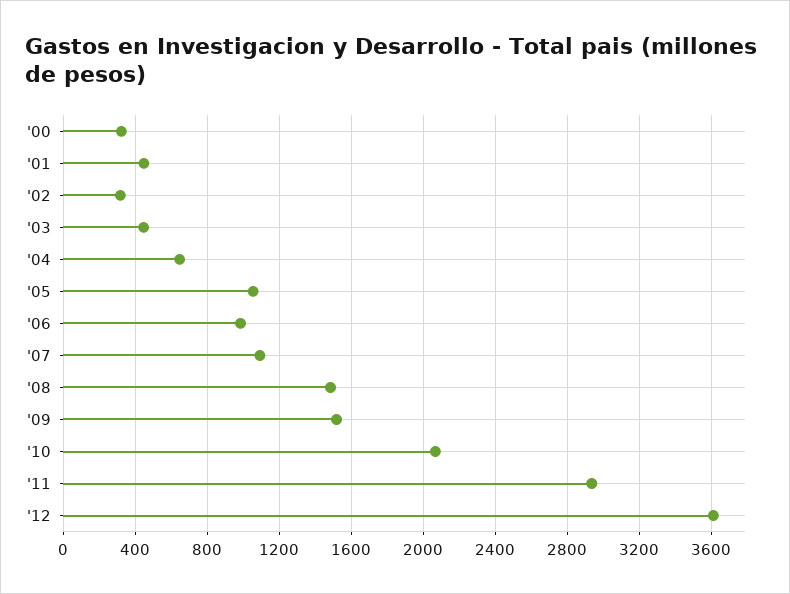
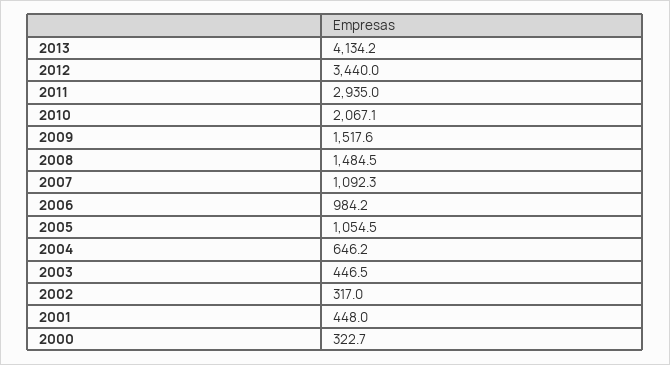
'12: 3600 -> 3440
2013: none -> 4134.2

